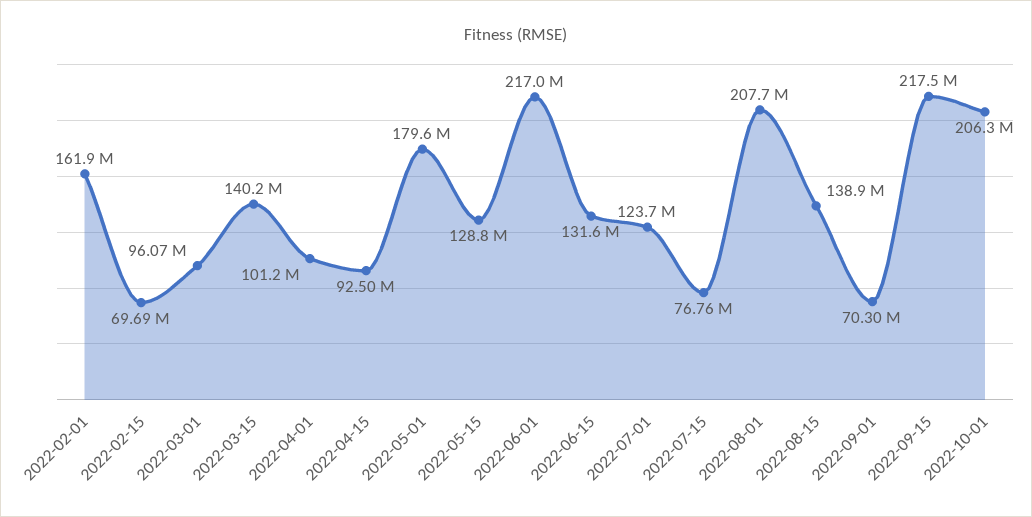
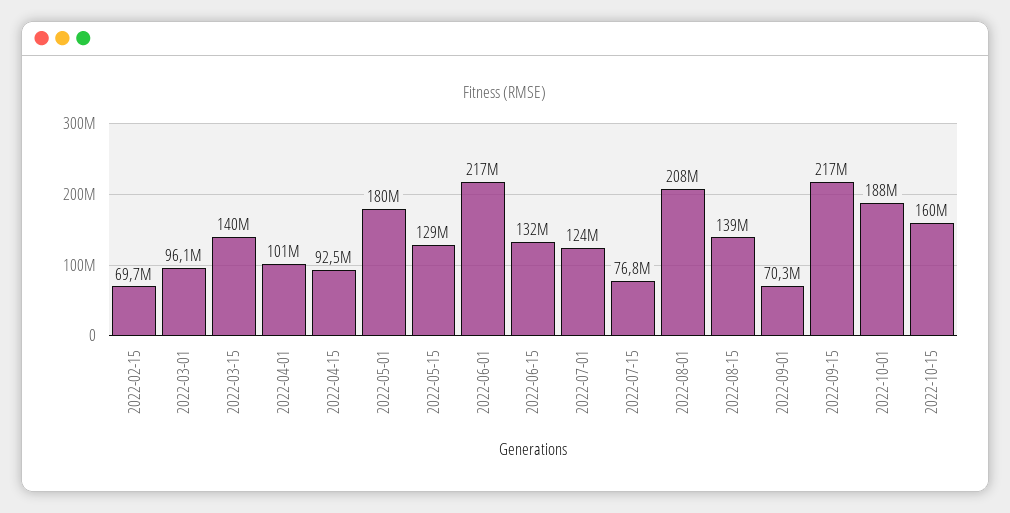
2022-02-01: 161900000 -> none
2022-10-01: 206300000 -> 188000000
2022-10-15: none -> 160000000

